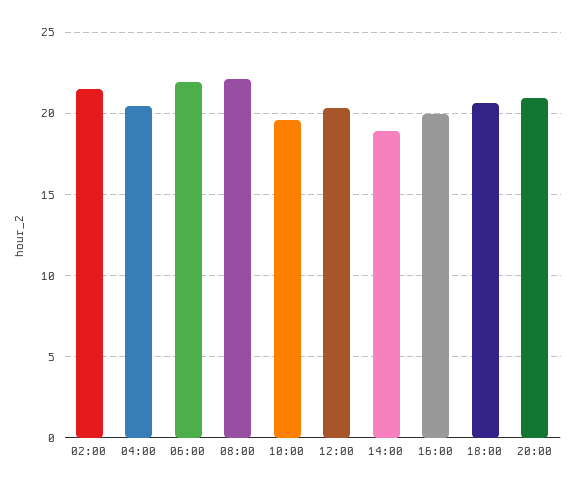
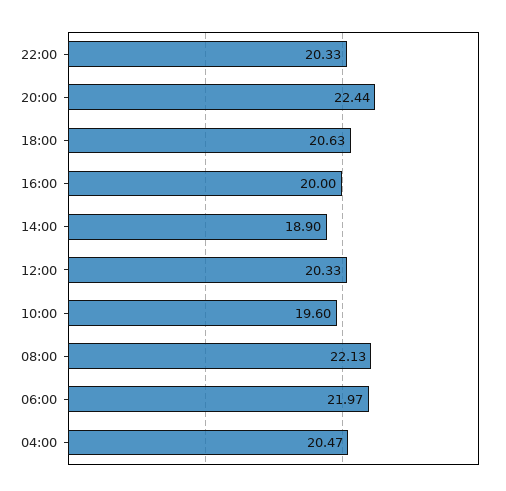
02:00: 21.5 -> none
20:00: 21 -> 22.44
22:00: none -> 20.33

